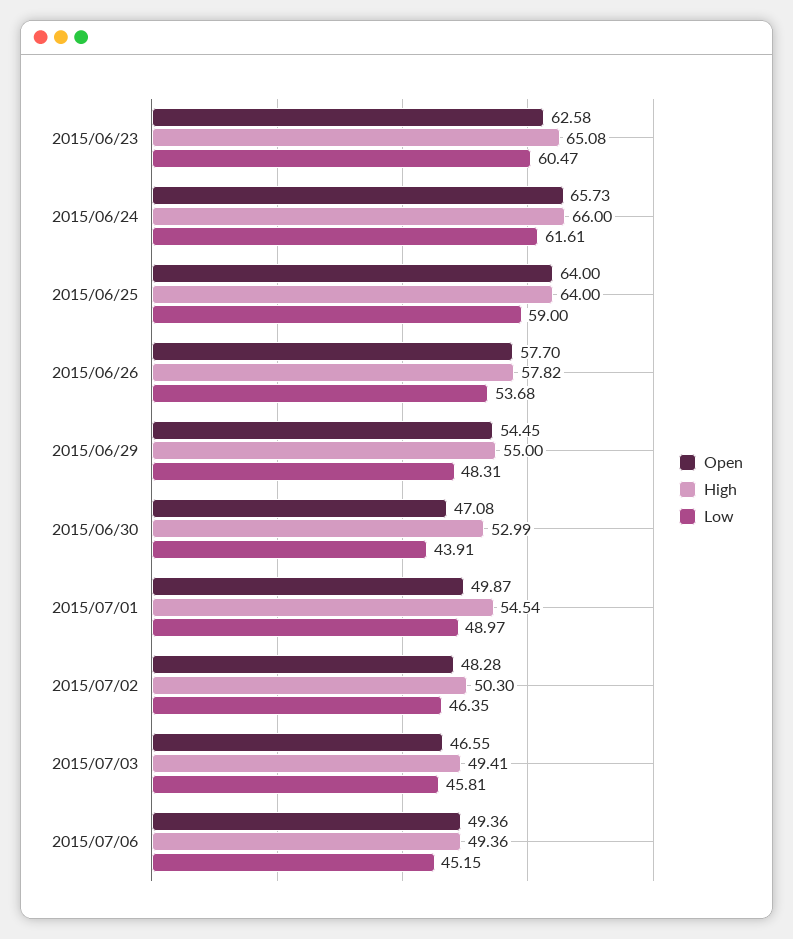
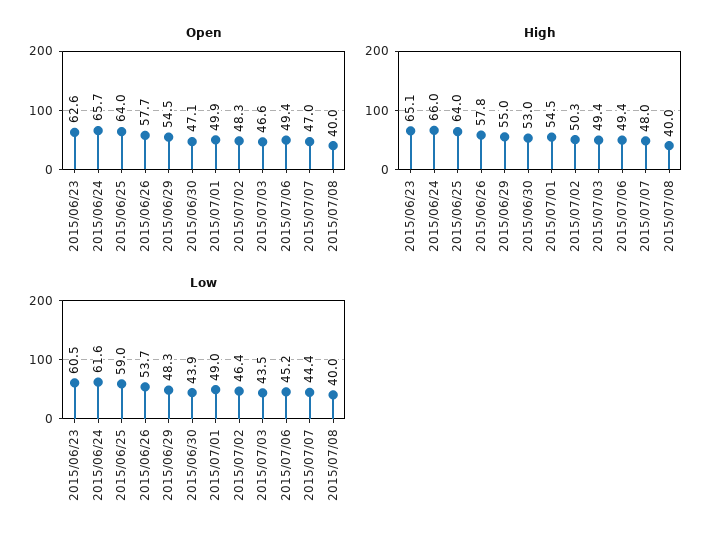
Low, 2015/07/03: 45.81 -> 43.5
Open, 2015/07/07: none -> 47
Open, 2015/07/08: none -> 40
High, 2015/07/07: none -> 48
High, 2015/07/08: none -> 40
Low, 2015/07/07: none -> 44.4
Low, 2015/07/08: none -> 40

